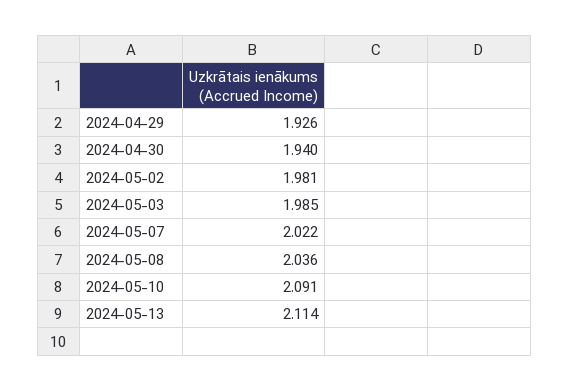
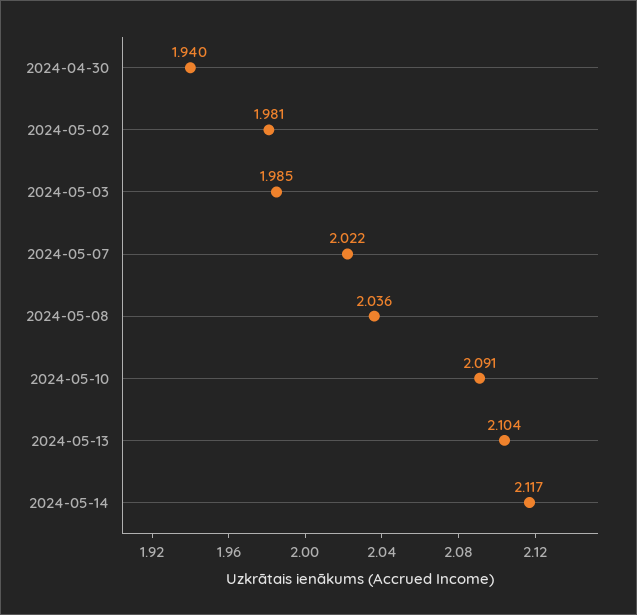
2024-04-29: 1.926 -> none
2024-05-13: 2.114 -> 2.104
2024-05-14: none -> 2.117

